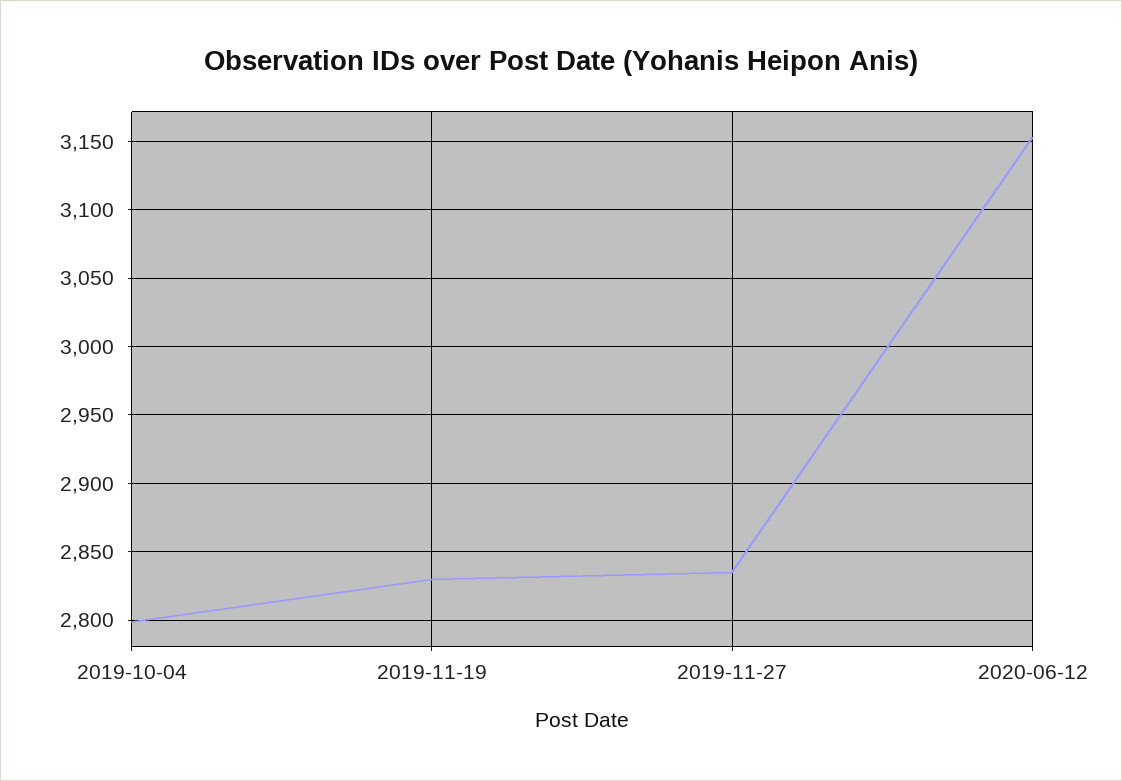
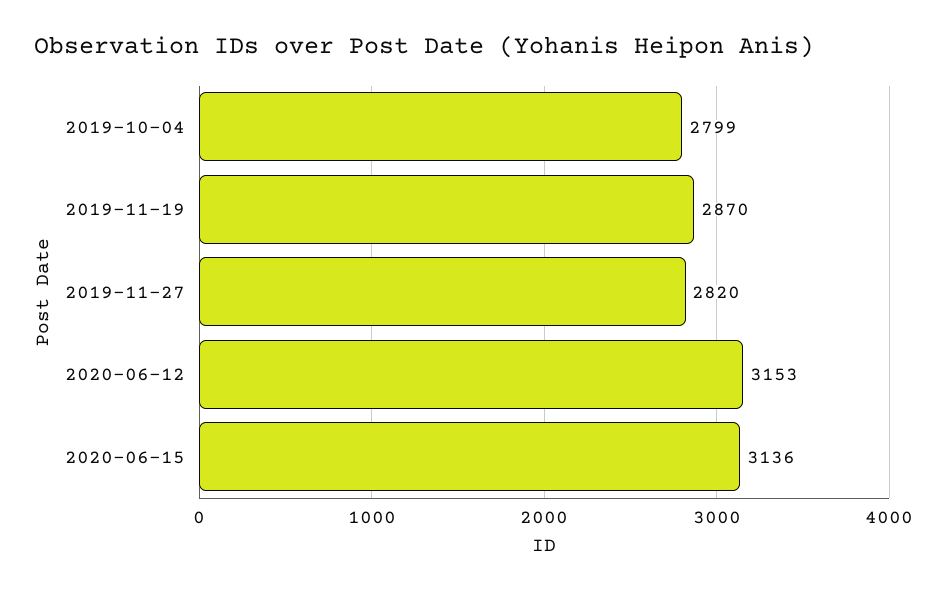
2019-11-19: 2830 -> 2870
2019-11-27: 2835 -> 2820
2020-06-15: none -> 3136

